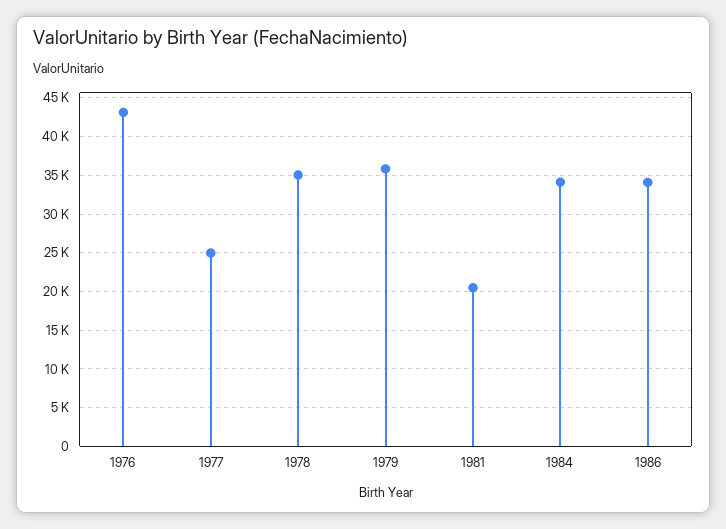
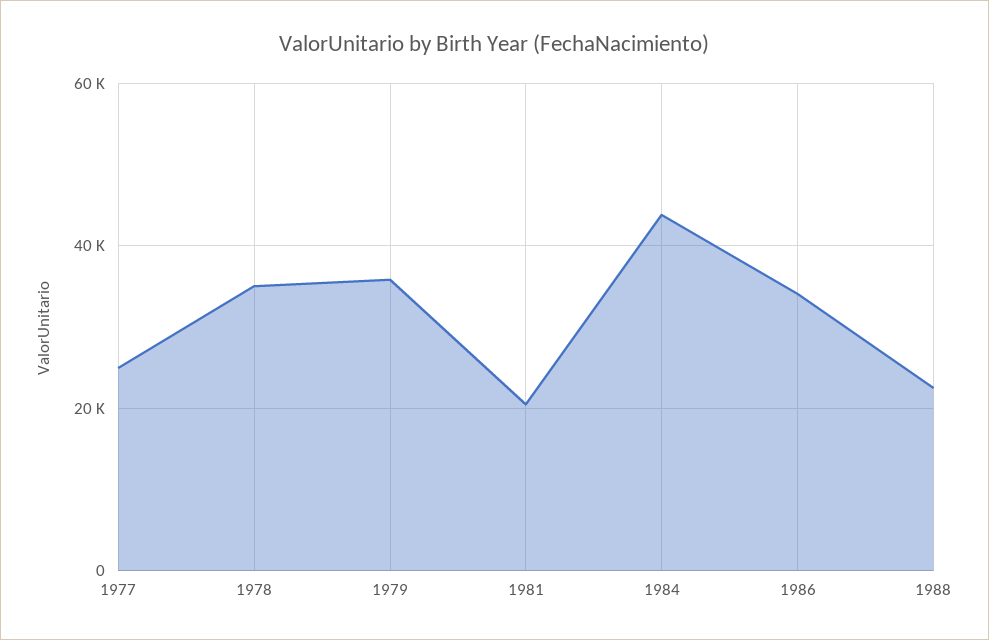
1976: 43000 -> none
1984: 34000 -> 44000
1988: none -> 22000

